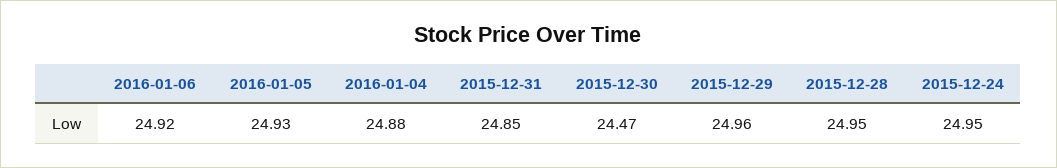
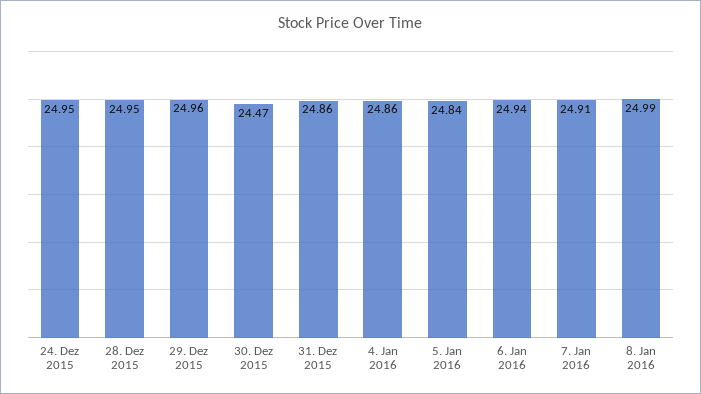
2016-01-06: 24.92 -> 24.94
2016-01-05: 24.93 -> 24.84
2016-01-04: 24.88 -> 24.86
2015-12-31: 24.85 -> 24.86
7. Jan 2016: none -> 24.91
8. Jan 2016: none -> 24.99

